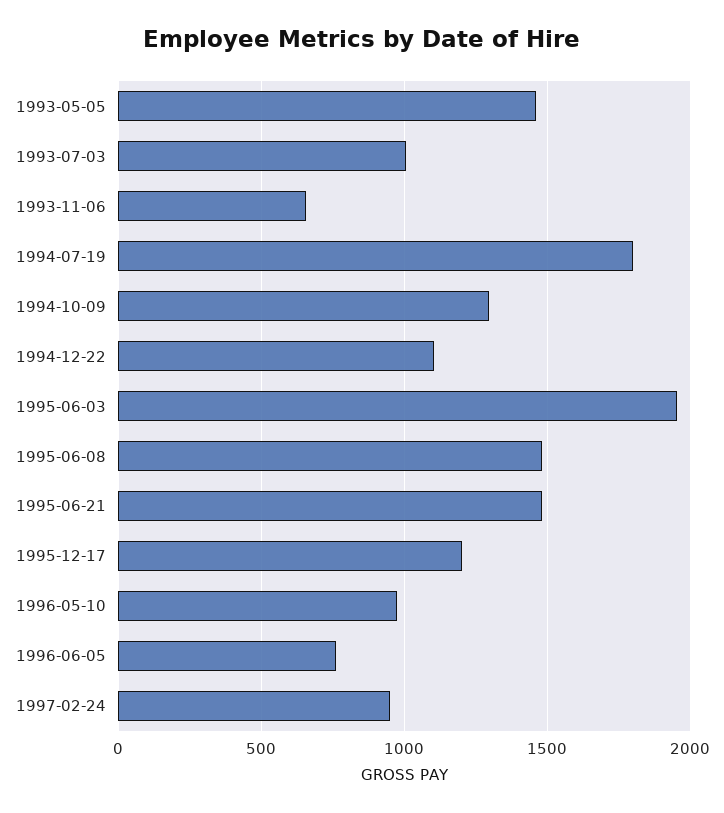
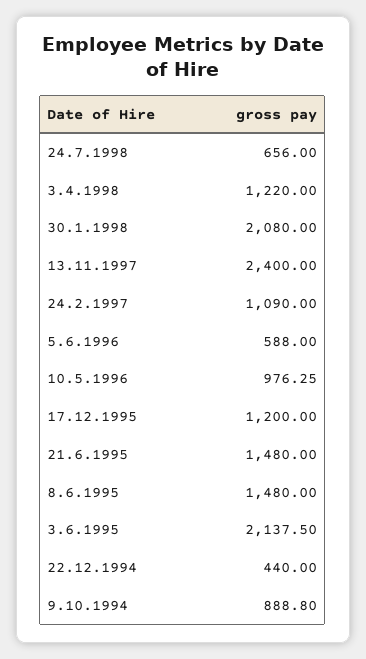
1993-05-05: 1450 -> none
1993-07-03: 1000 -> none
1993-11-06: 650 -> none
1994-07-19: 1800 -> none
1994-10-09: 1300 -> 888.8
1994-12-22: 1100 -> 440
1995-06-03: 1950 -> 2137.5
1996-06-05: 750 -> 588
1997-02-24: 950 -> 1090
24.7.1998: none -> 656
3.4.1998: none -> 1220
30.1.1998: none -> 2080
13.11.1997: none -> 2400

